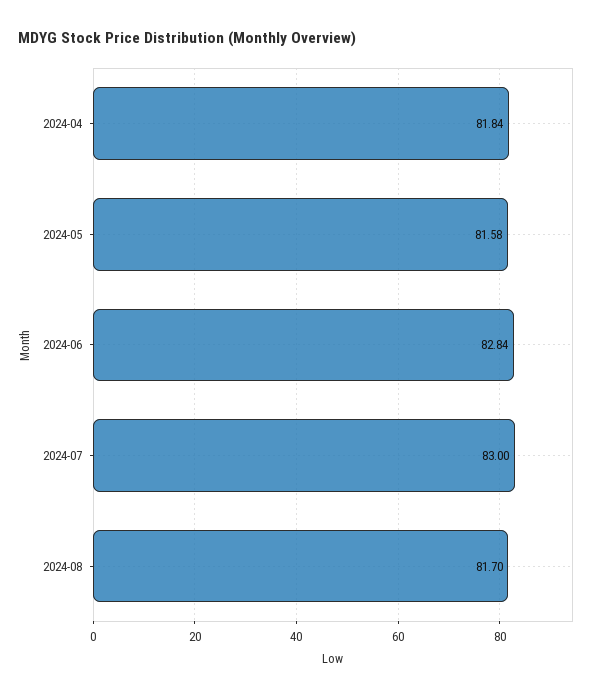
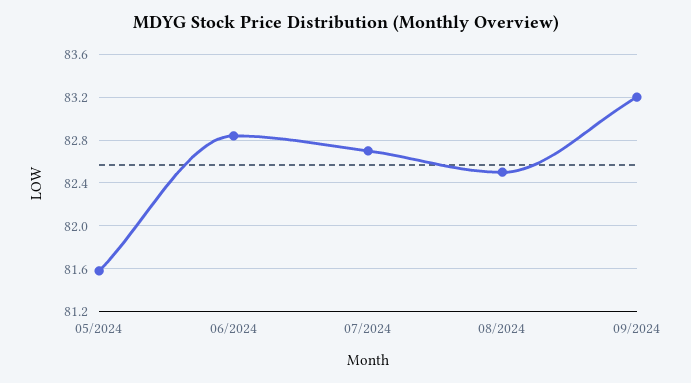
2024-04: 81.84 -> none
2024-07: 83 -> 82.7
2024-08: 81.7 -> 82.5
09/2024: none -> 83.2

